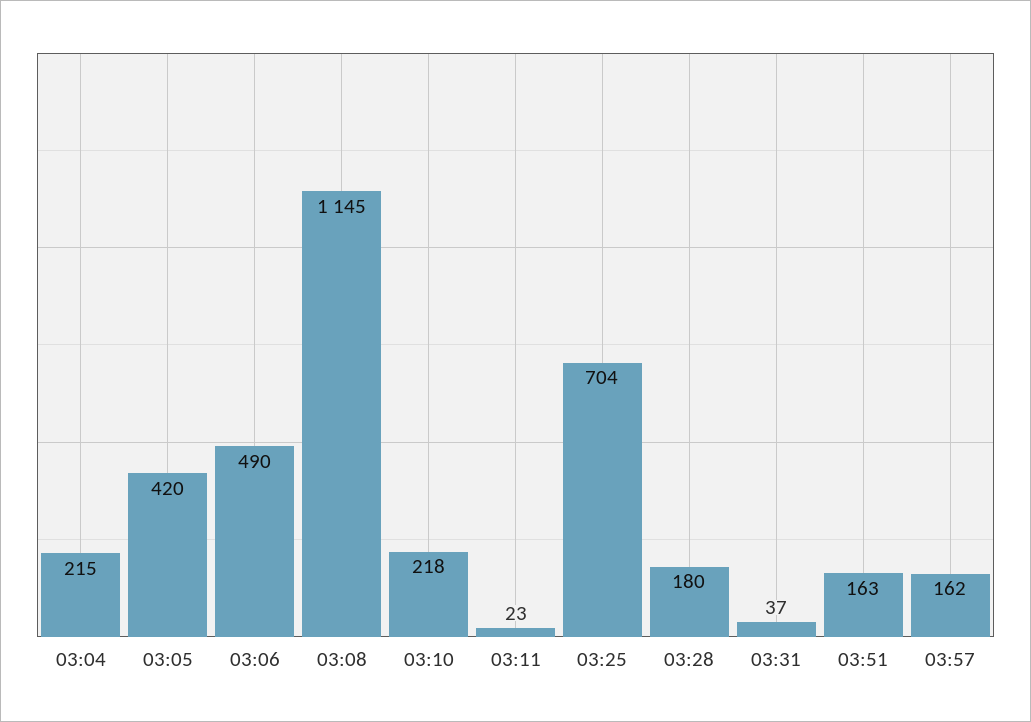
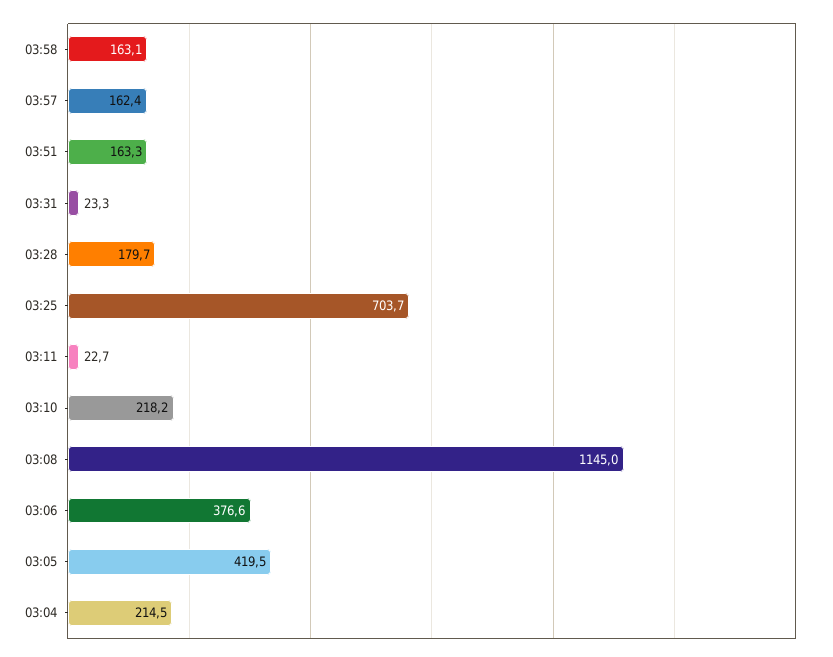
03:06: 490 -> 376.6
03:31: 37 -> 23.3
03:58: none -> 163.1

